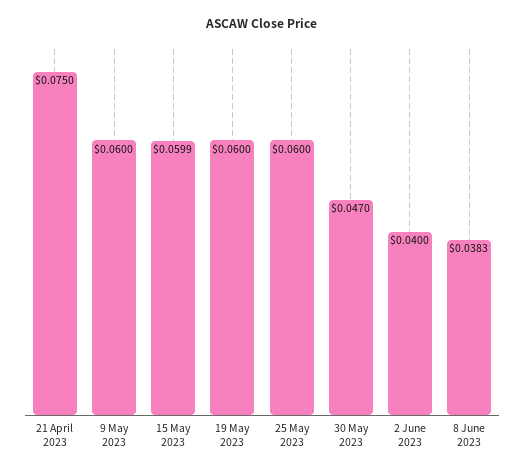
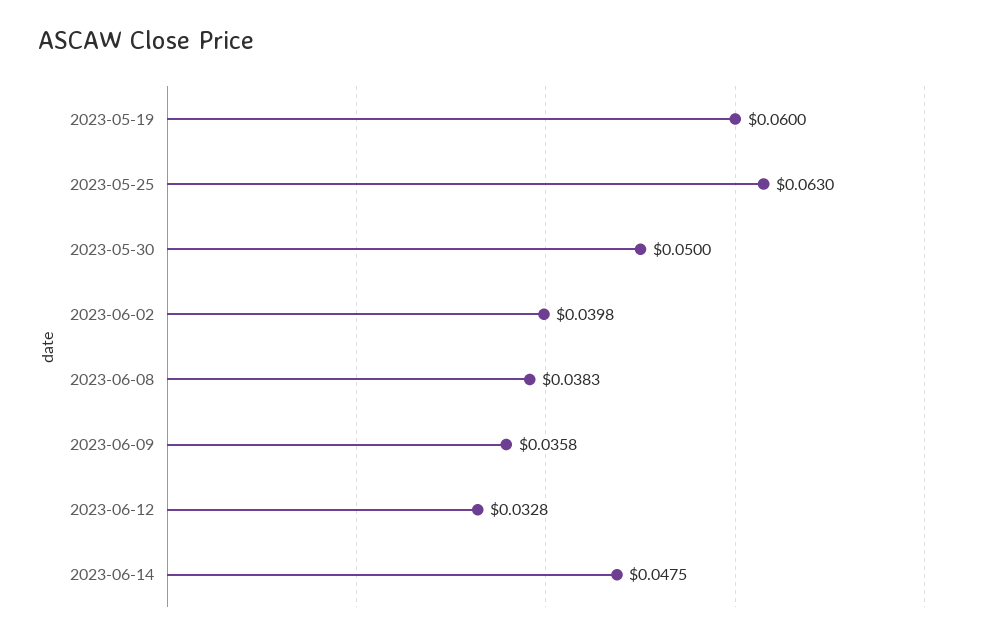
21 April 2023: 0.075 -> none
9 May 2023: 0.06 -> none
15 May 2023: 0.0599 -> none
25 May 2023: 0.06 -> 0.063
30 May 2023: 0.047 -> 0.05
2 June 2023: 0.04 -> 0.0398
2023-06-09: none -> 0.0358
2023-06-12: none -> 0.0328
2023-06-14: none -> 0.0475

